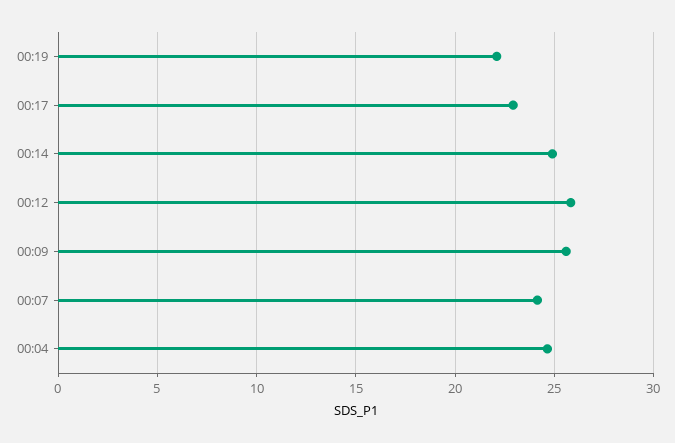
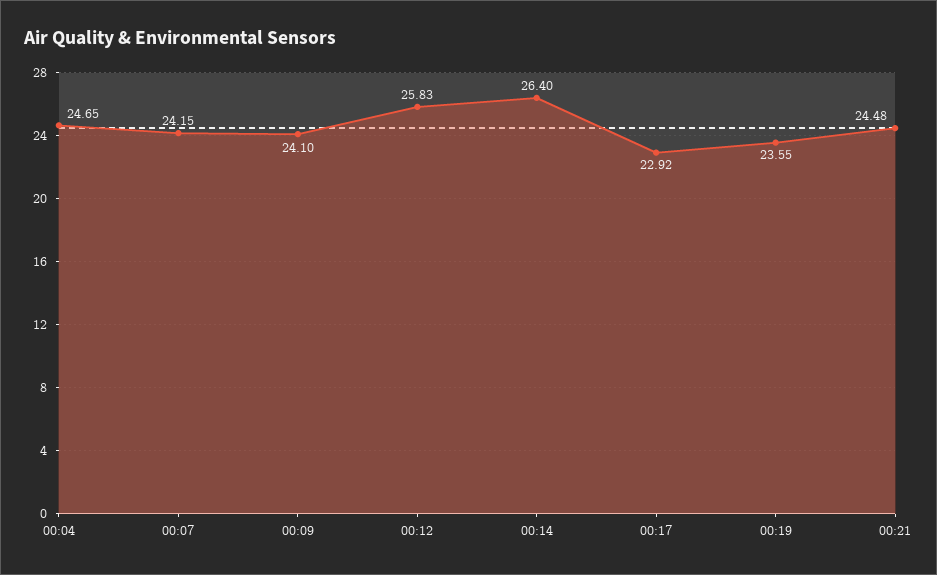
00:19: 22 -> 23.55
00:14: 25 -> 26.4
00:09: 25.5 -> 24.1
00:21: none -> 24.48

